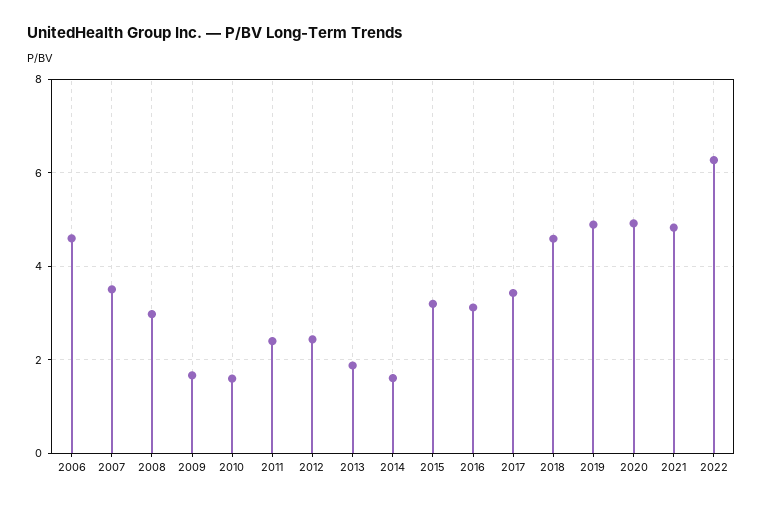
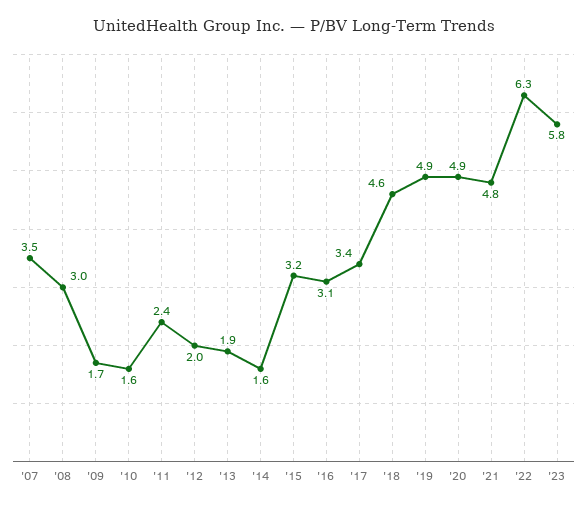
2006: 4.6 -> none
2012: 2.4 -> 2
'23: none -> 5.8

